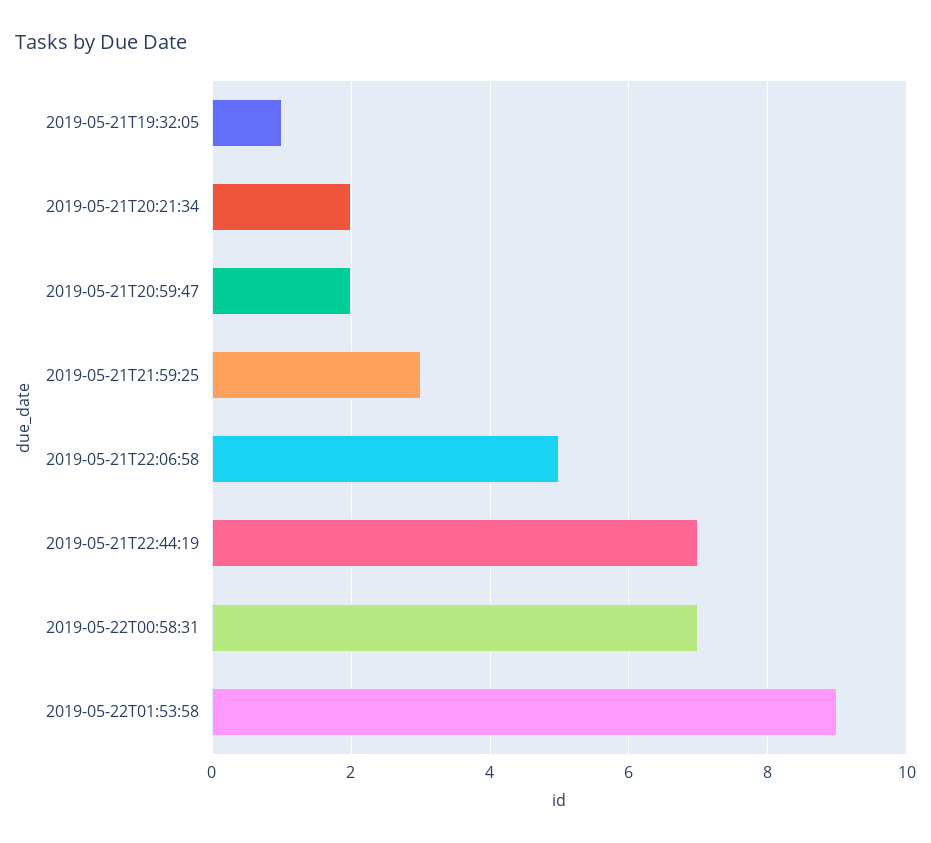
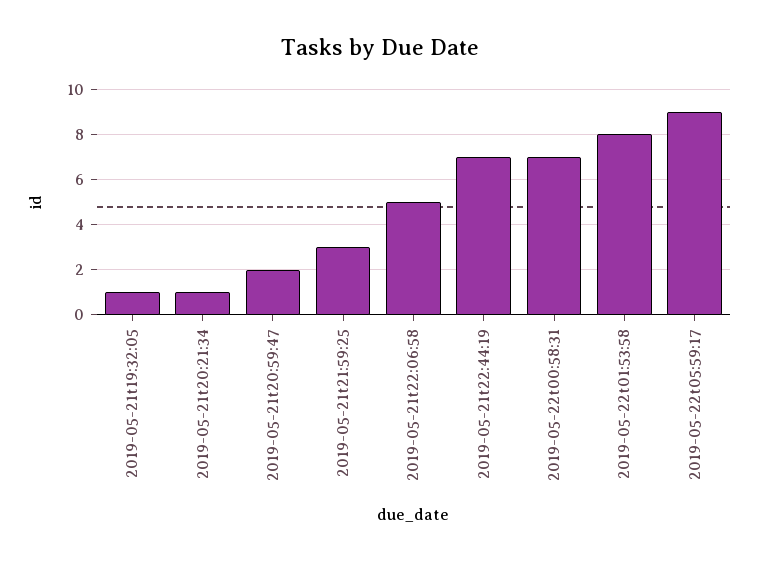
2019-05-21T20:21:34: 2 -> 1
2019-05-22T01:53:58: 9 -> 8
2019-05-22t05:59:17: none -> 9

